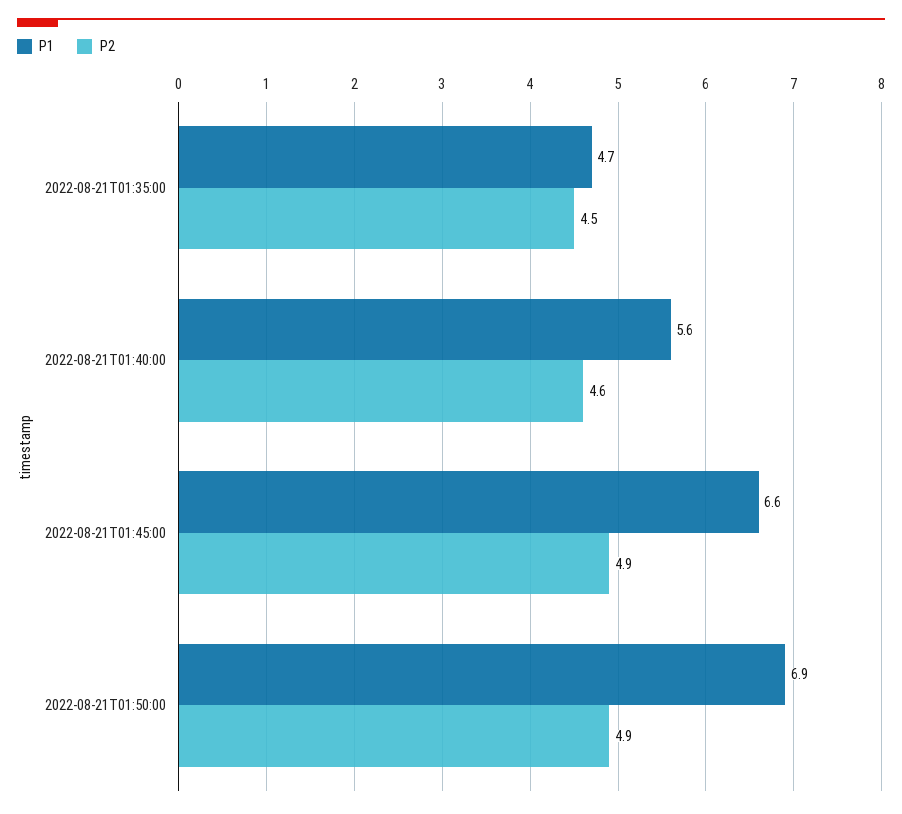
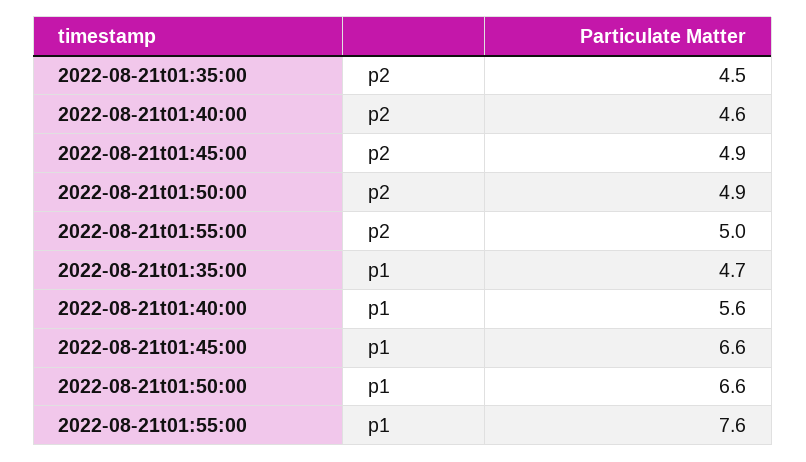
P1, 2022-08-21T01:50:00: 6.9 -> 6.6
P2, 2022-08-21t01:55:00: none -> 5
P1, 2022-08-21t01:55:00: none -> 7.6

